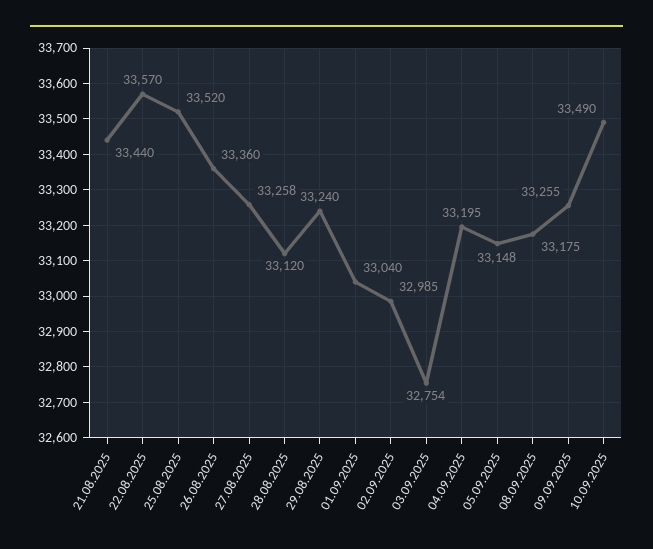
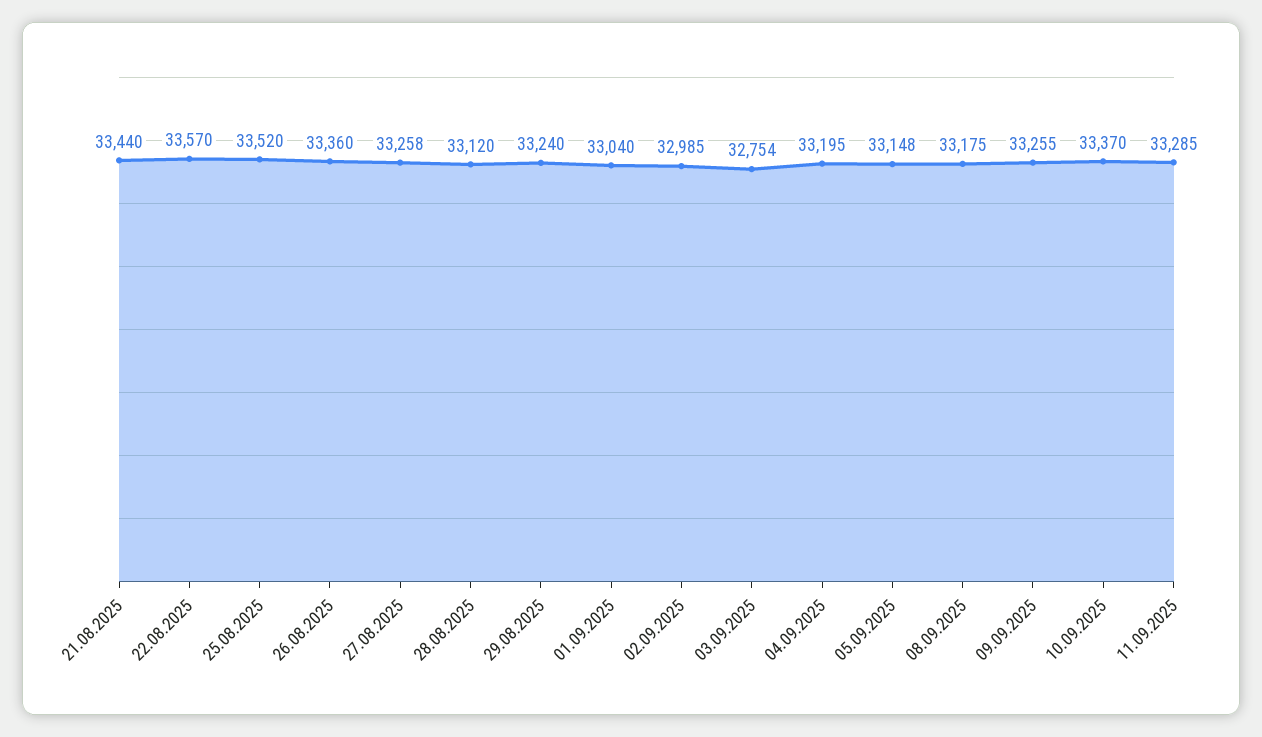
10.09.2025: 33490 -> 33370
11.09.2025: none -> 33285

